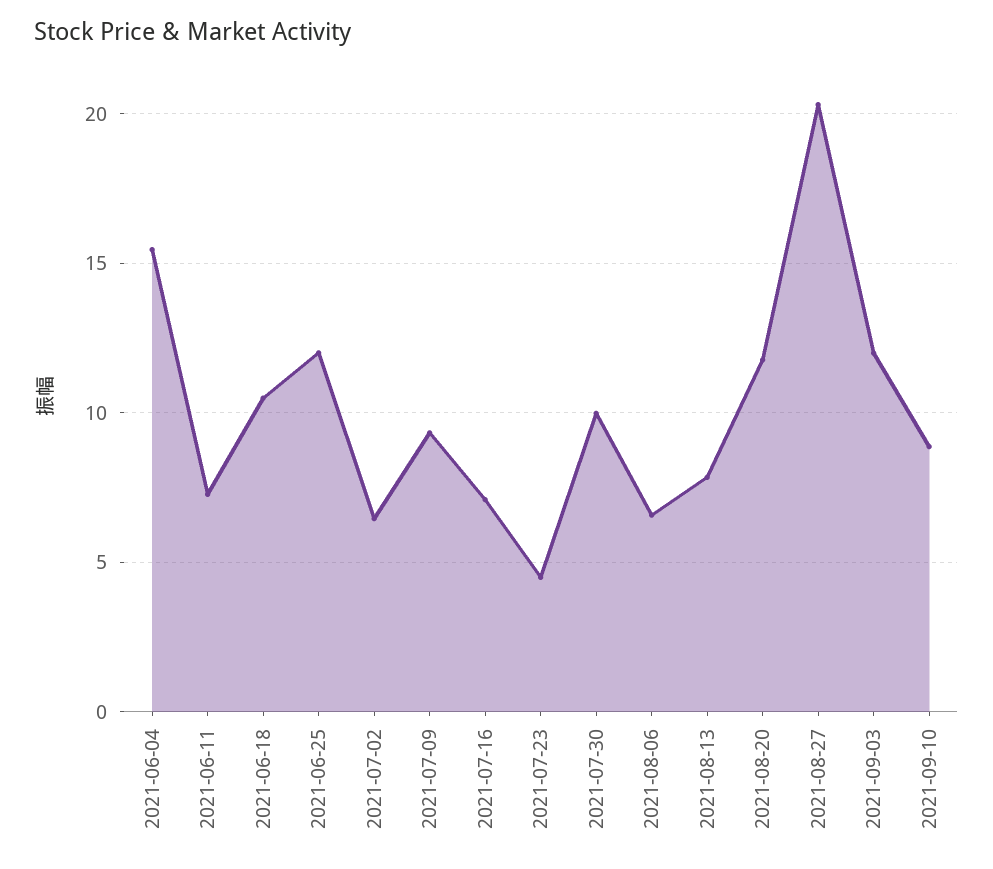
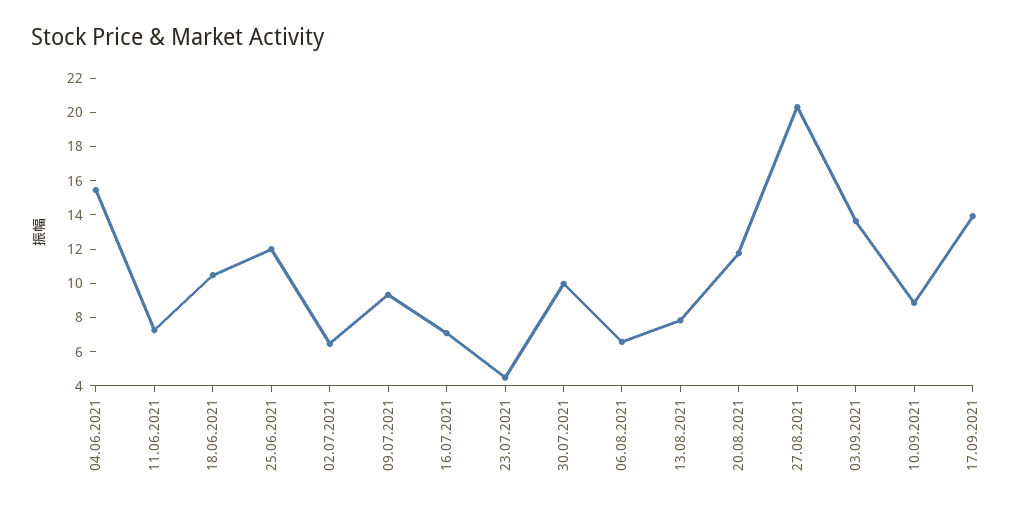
2021-09-03: 12 -> 13.5
17.09.2021: none -> 14

